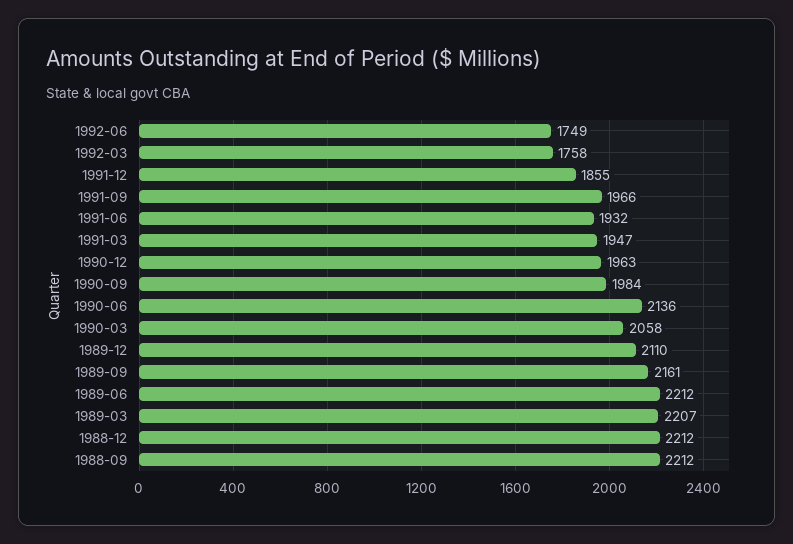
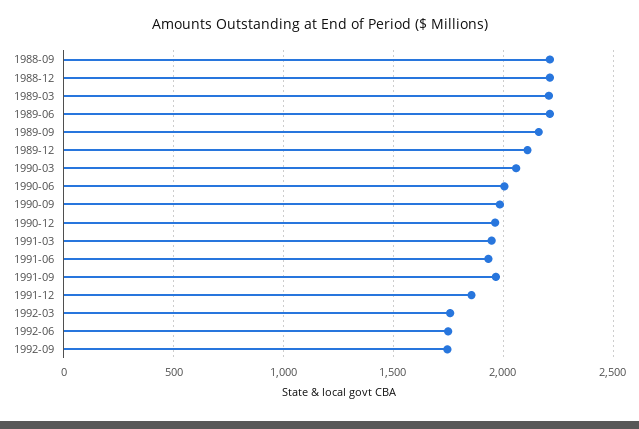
1990-06: 2136 -> 2000
1992-09: none -> 1750

